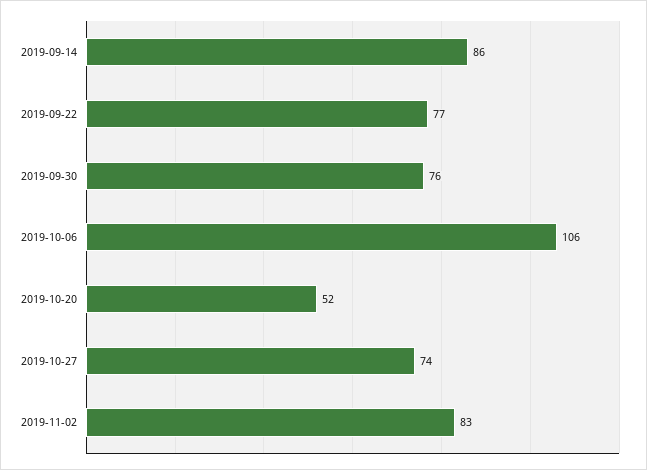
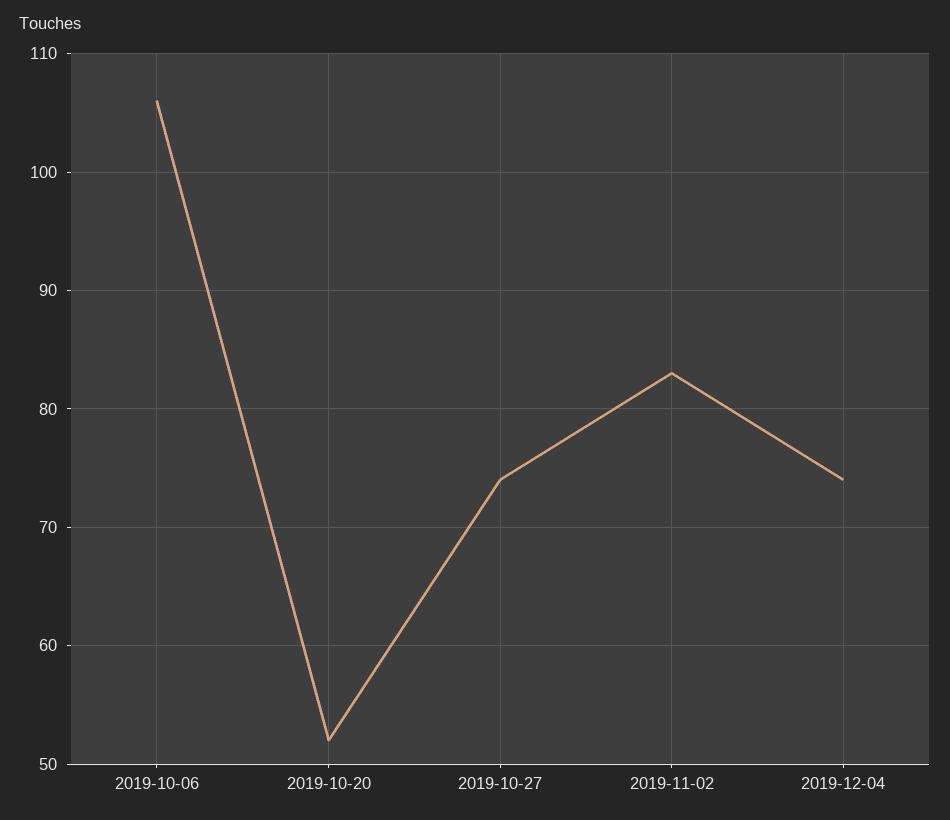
2019-09-14: 86 -> none
2019-09-22: 77 -> none
2019-09-30: 76 -> none
2019-12-04: none -> 74

